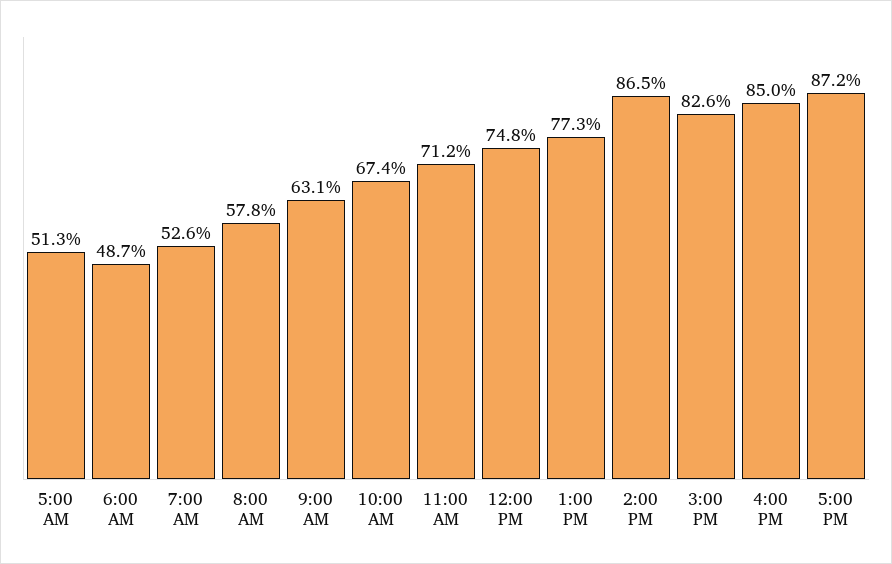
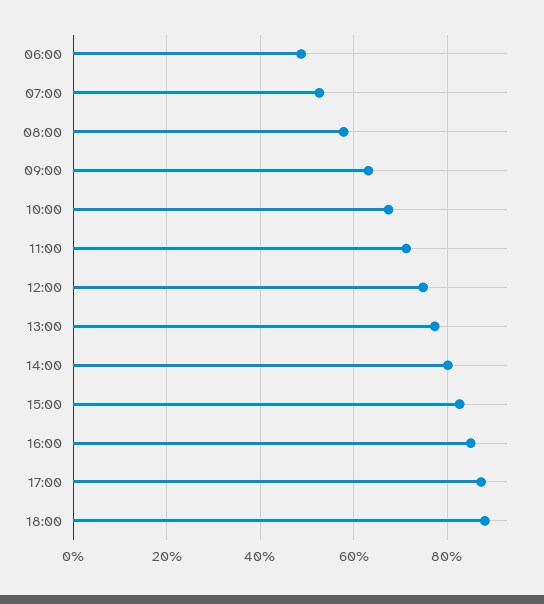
5:00 AM: 51.3 -> none
2:00 PM: 86.5 -> 80
18:00: none -> 88

